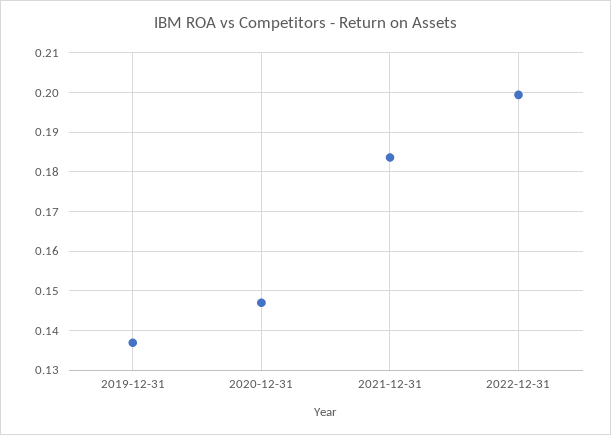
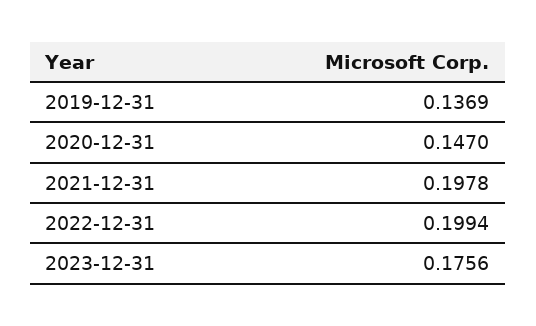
2021-12-31: 0.184 -> 0.1978
2023-12-31: none -> 0.1756

